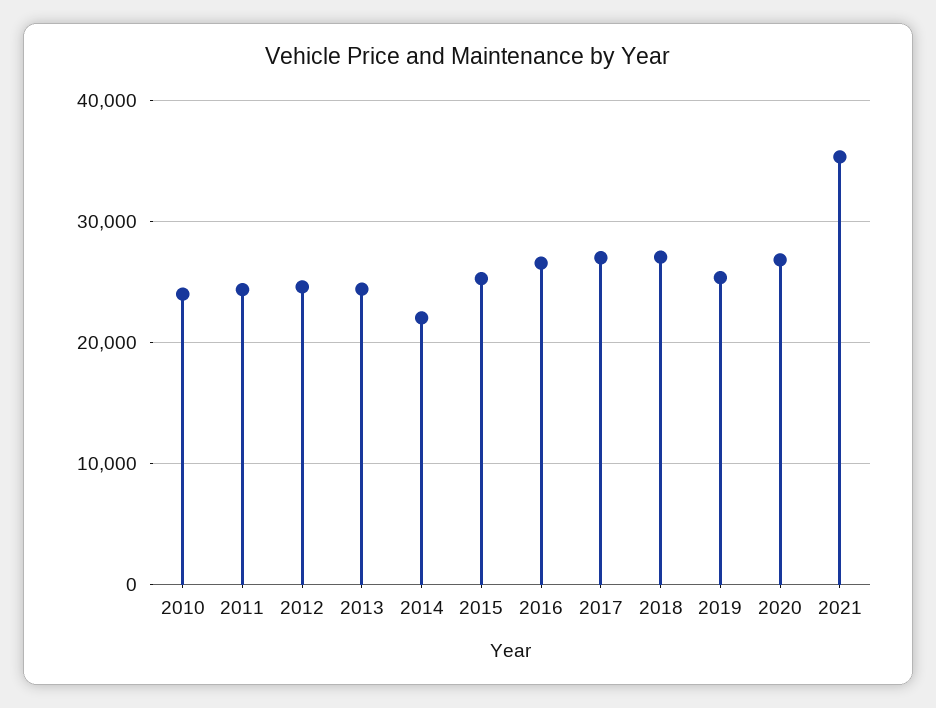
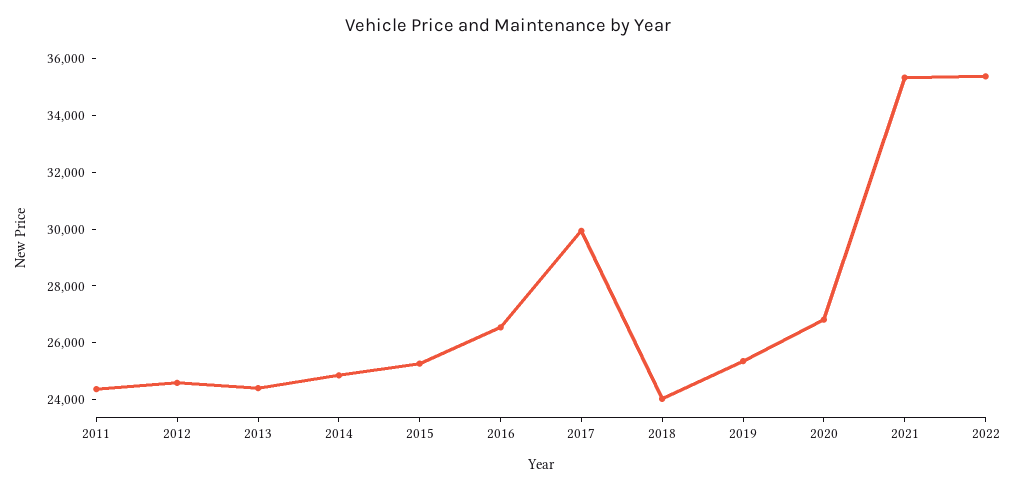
2010: 24000 -> none
2014: 22000 -> 25000
2017: 27000 -> 30000
2018: 27000 -> 24000
2022: none -> 35500

